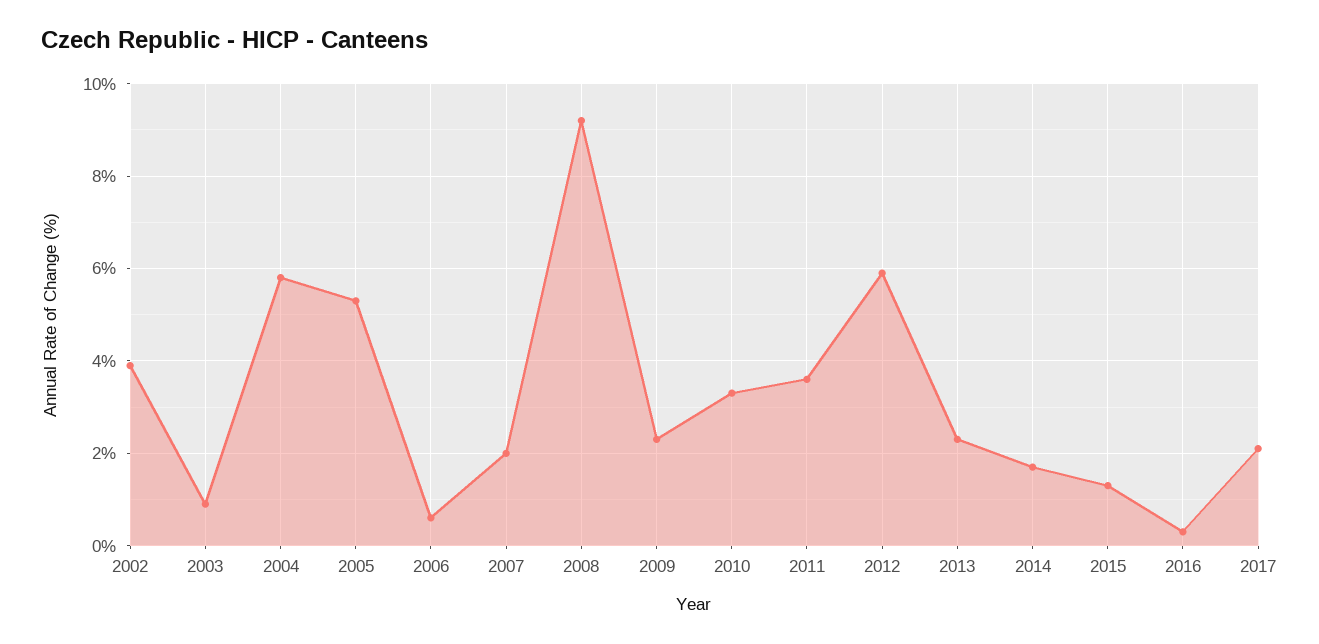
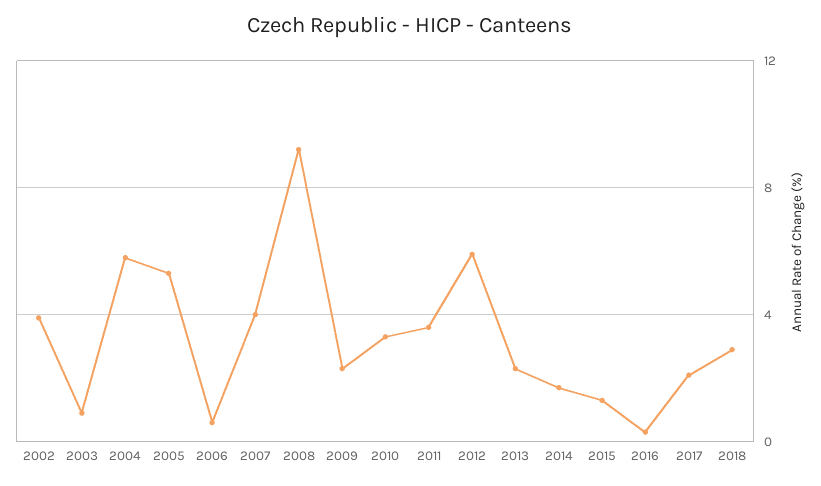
2007: 2 -> 4
2018: none -> 3

